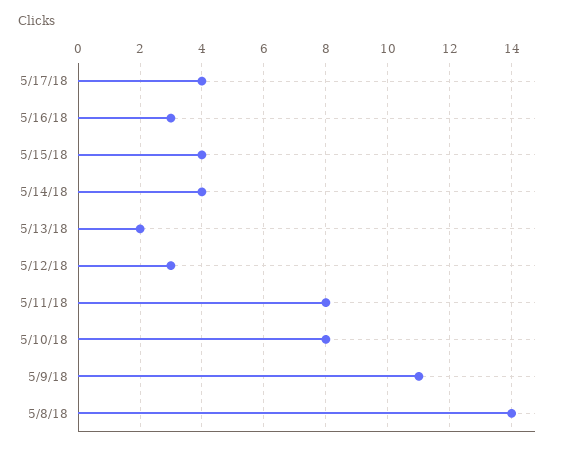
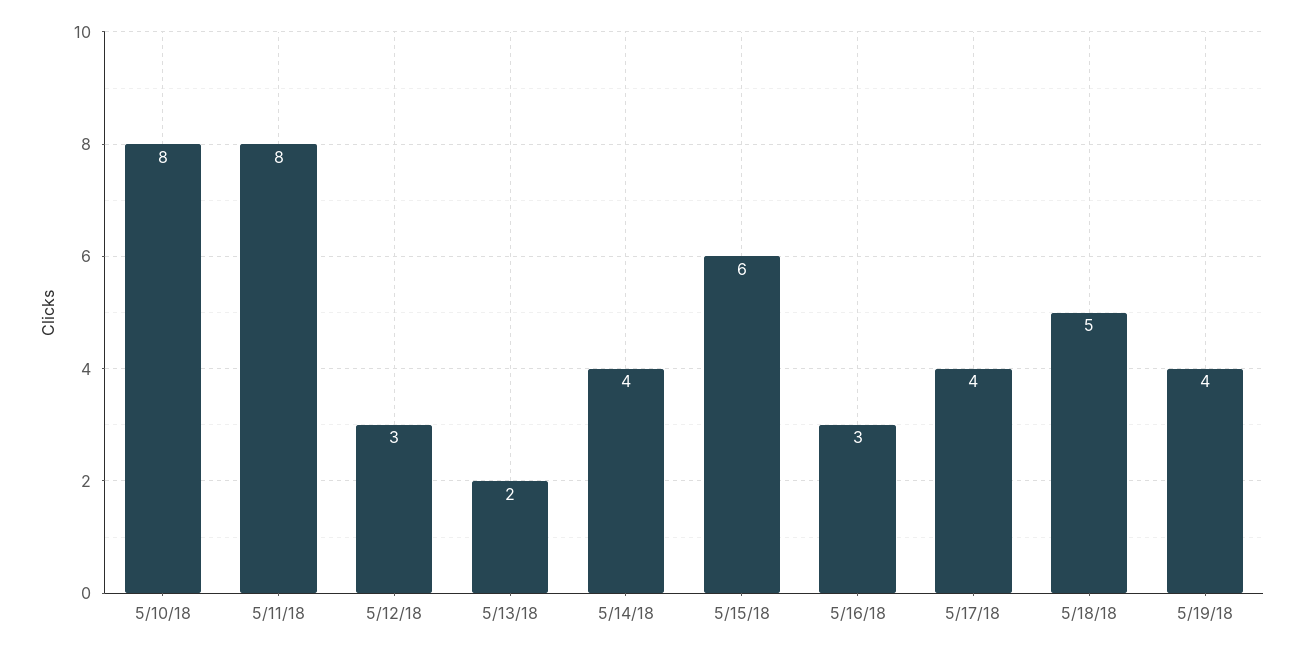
5/15/18: 4 -> 6
5/9/18: 11 -> none
5/8/18: 14 -> none
5/18/18: none -> 5
5/19/18: none -> 4

